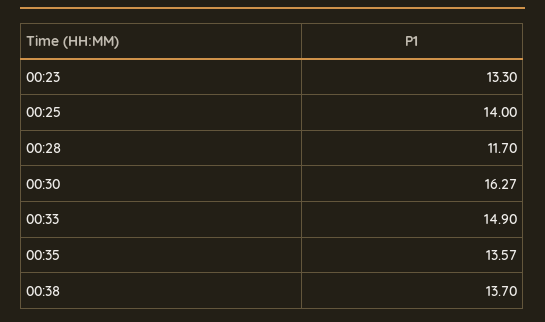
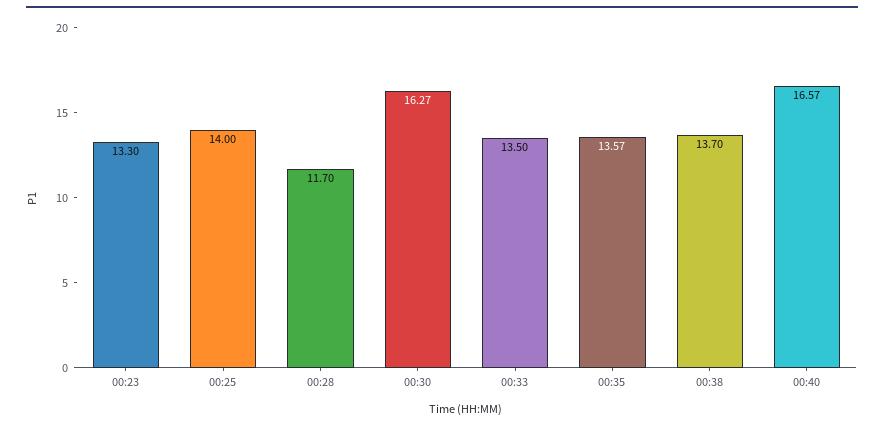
00:33: 14.9 -> 13.5
00:40: none -> 16.57

